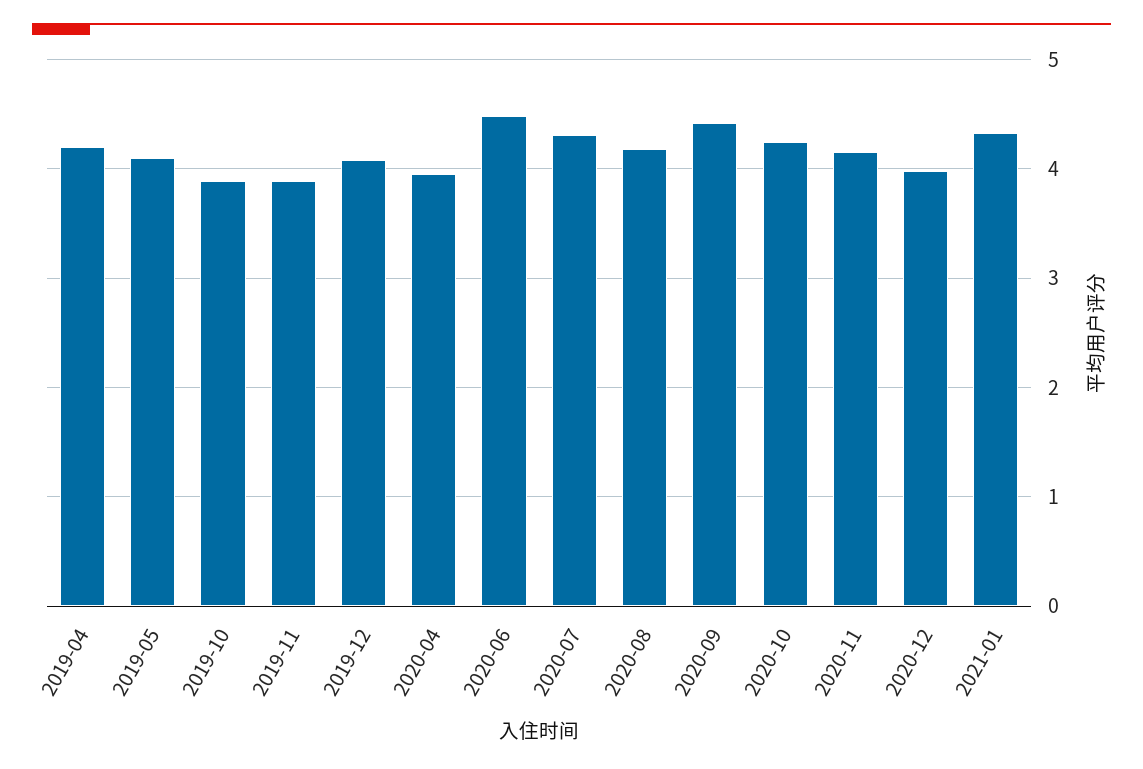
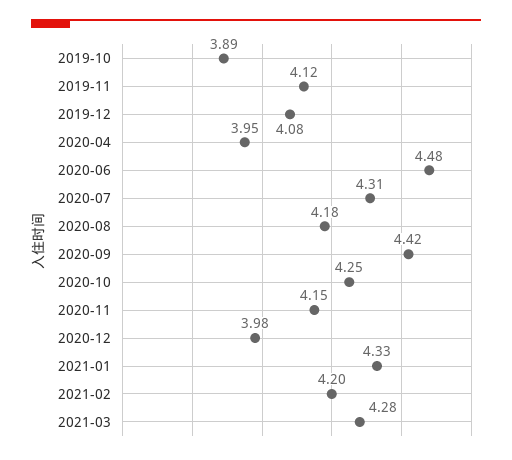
2019-04: 4.2 -> none
2019-05: 4.1 -> none
2019-11: 3.9 -> 4.12
2021-02: none -> 4.2
2021-03: none -> 4.28

